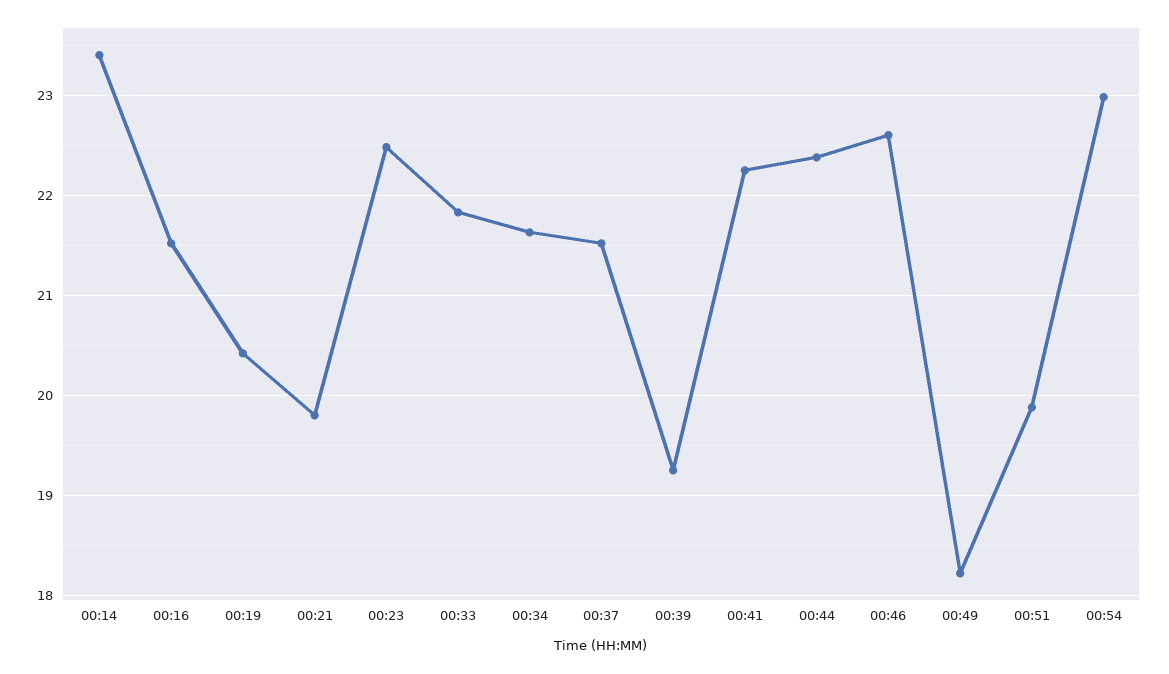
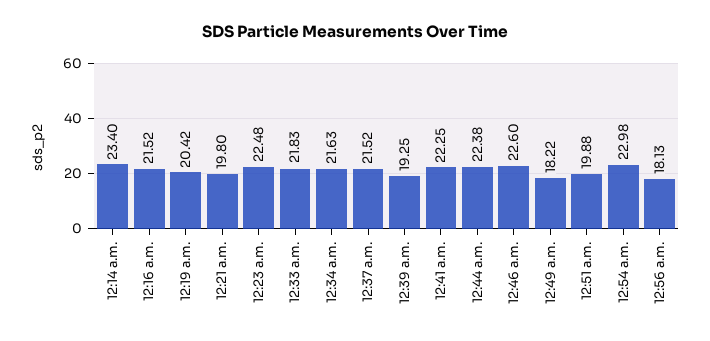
12:56 a.m.: none -> 18.13

